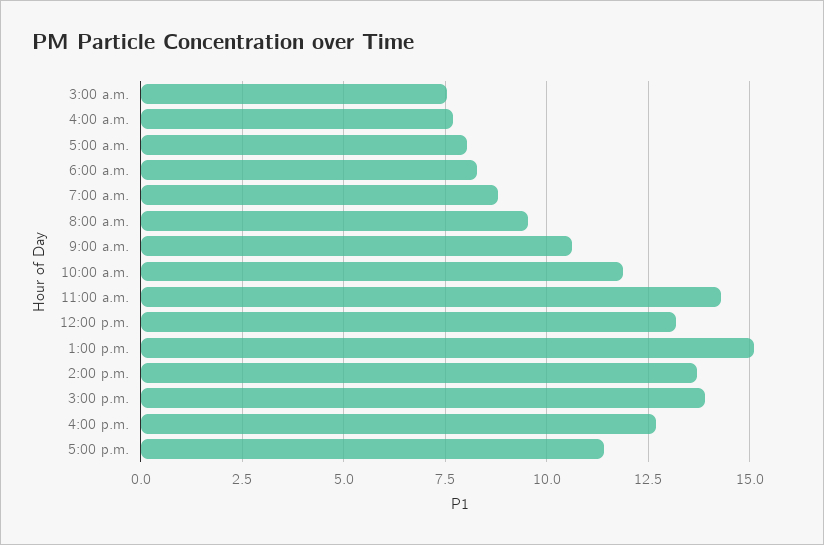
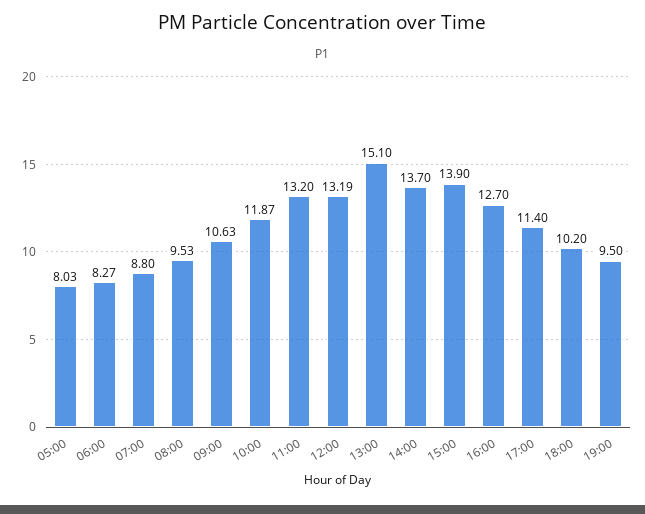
3:00 a.m.: 7.5 -> none
4:00 a.m.: 7.75 -> none
11:00 a.m.: 14.25 -> 13.2
18:00: none -> 10.2
19:00: none -> 9.5

